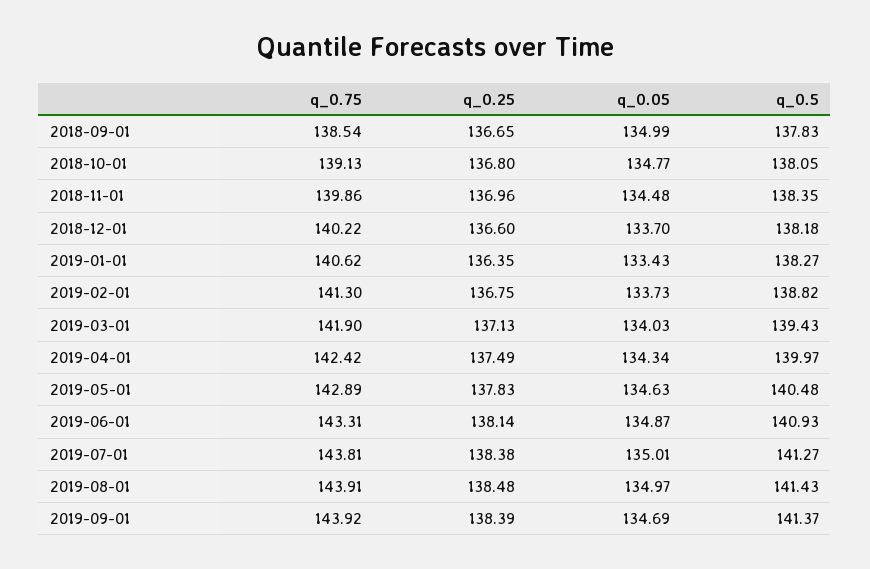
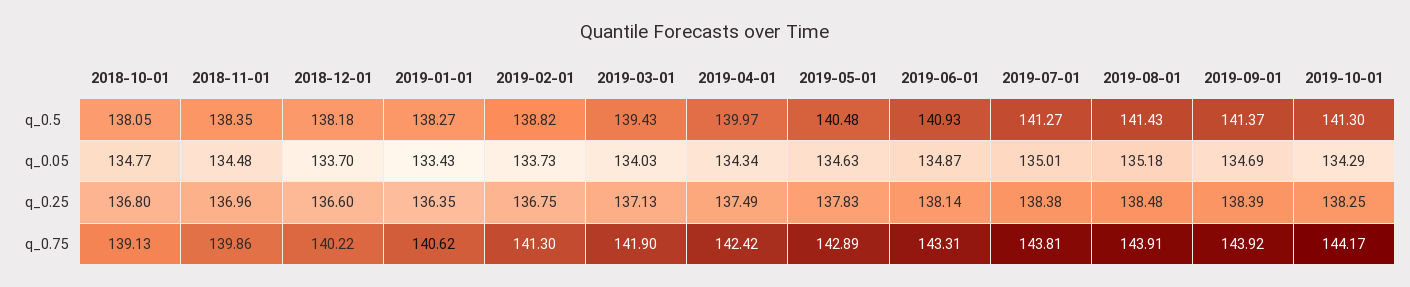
q_0.75, 2018-09-01: 138.54 -> none
q_0.25, 2018-09-01: 136.65 -> none
q_0.05, 2018-09-01: 134.99 -> none
q_0.5, 2018-09-01: 137.83 -> none
q_0.05, 2019-08-01: 134.97 -> 135.18
q_0.5, 2019-10-01: none -> 141.3
q_0.05, 2019-10-01: none -> 134.29
q_0.25, 2019-10-01: none -> 138.25
q_0.75, 2019-10-01: none -> 144.17

